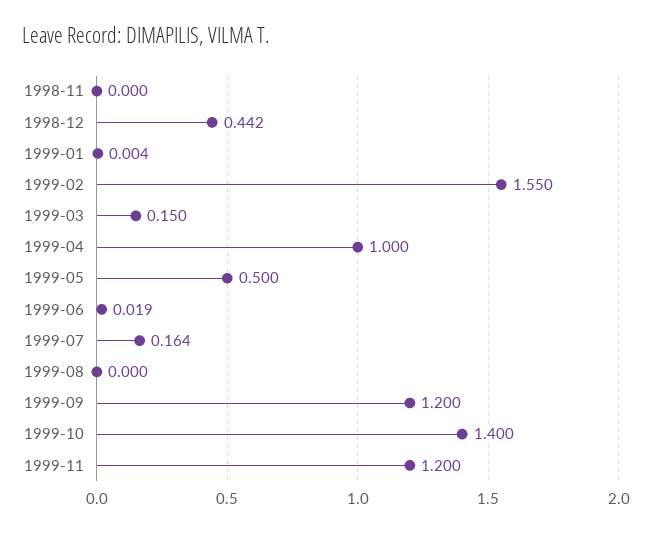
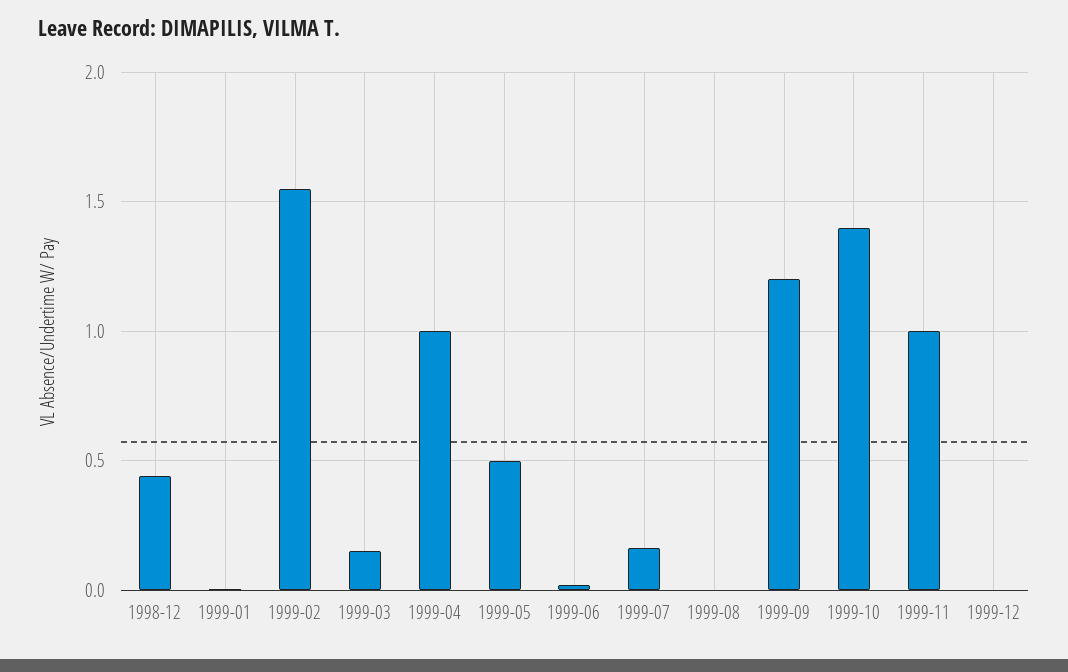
1998-11: 0 -> none
1999-11: 1.2 -> 1
1999-12: none -> 0

